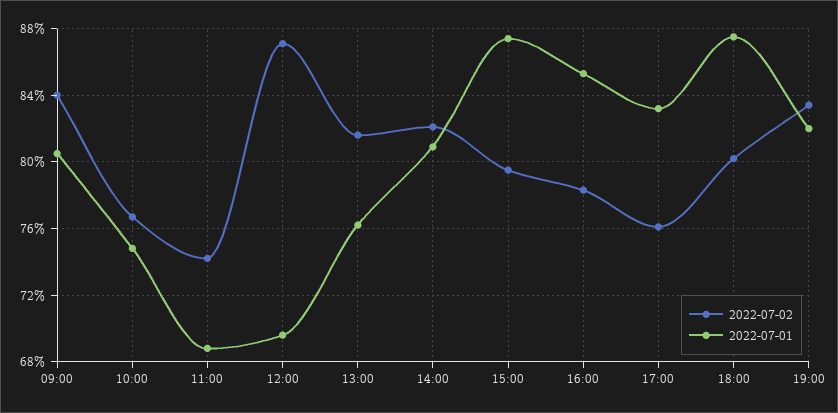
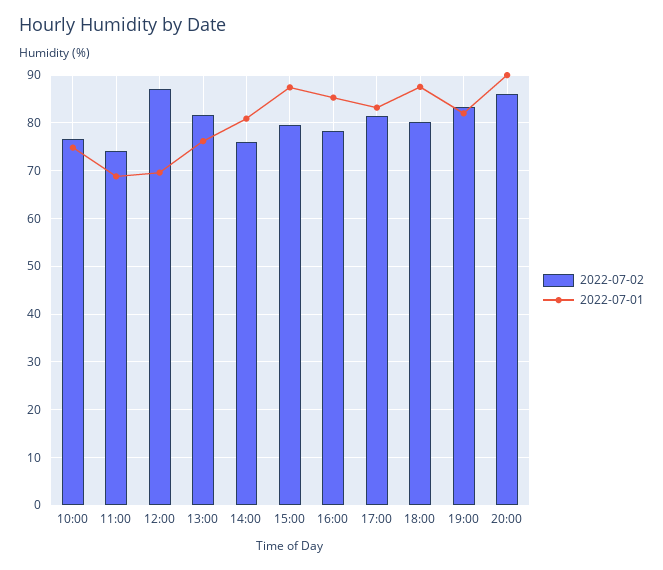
2022-07-02, 09:00: 84 -> none
2022-07-01, 09:00: 80.5 -> none
2022-07-02, 14:00: 82 -> 76
2022-07-02, 17:00: 76 -> 82
2022-07-02, 20:00: none -> 86
2022-07-01, 20:00: none -> 90

